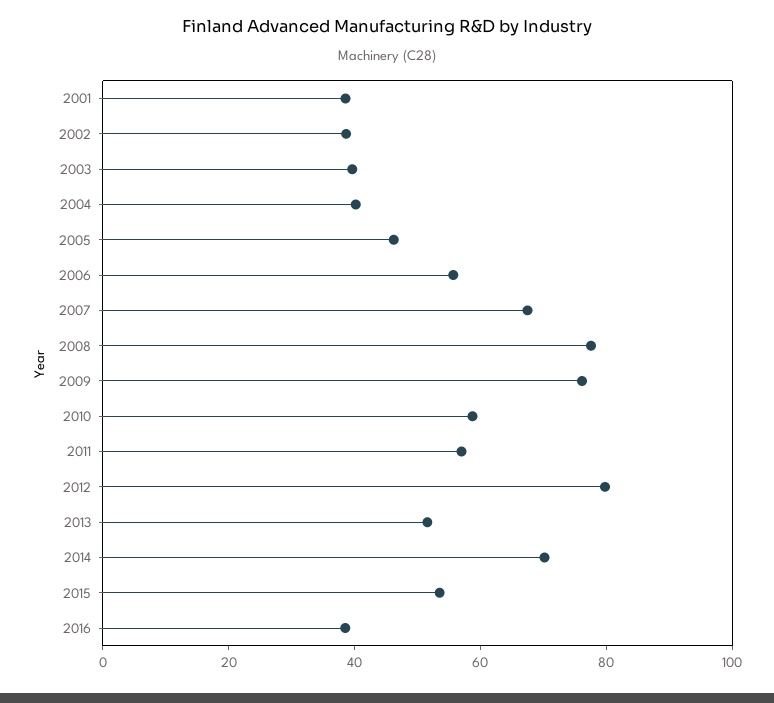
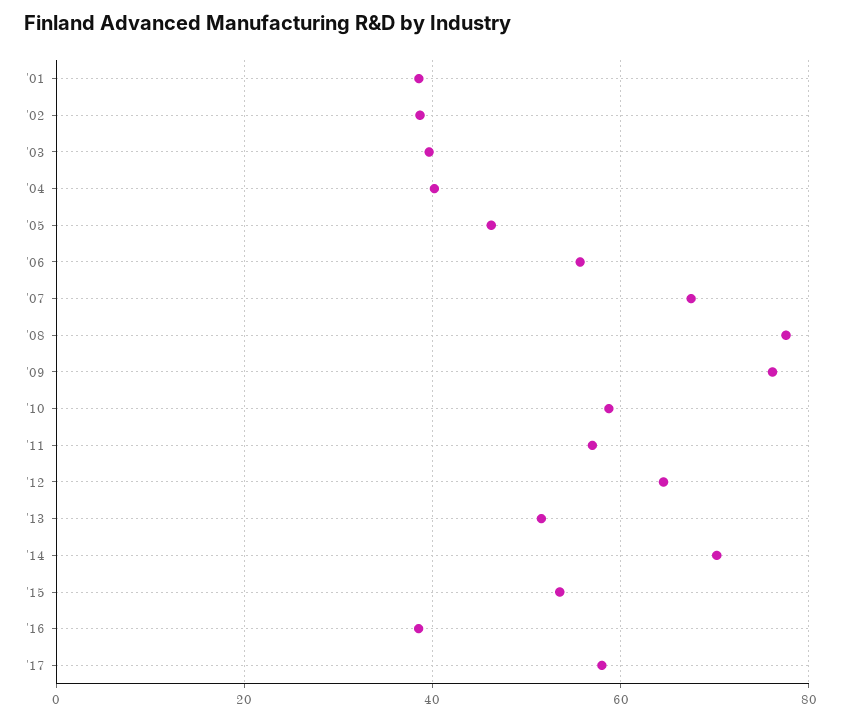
2012: 80 -> 64
'17: none -> 58

